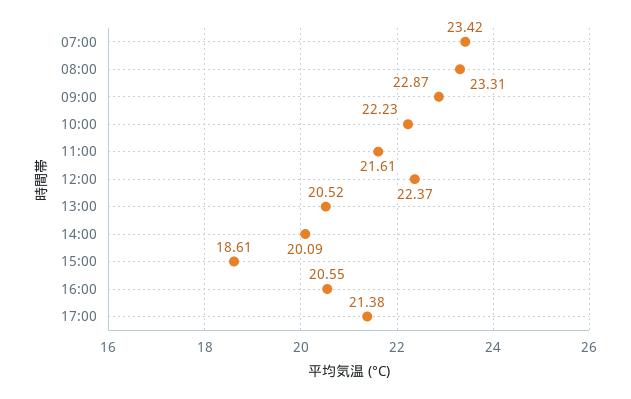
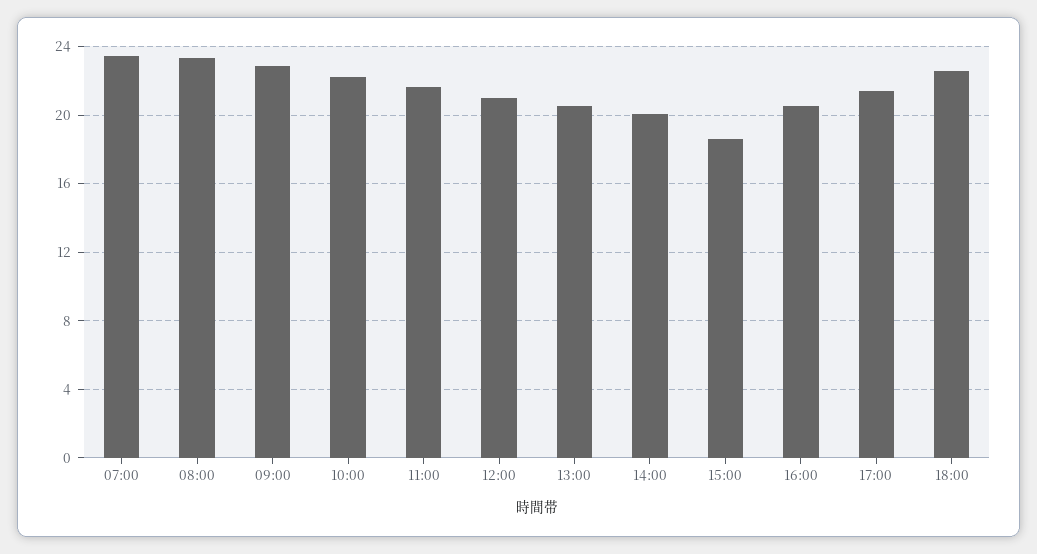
12:00: 22.37 -> 21
18:00: none -> 22.5

